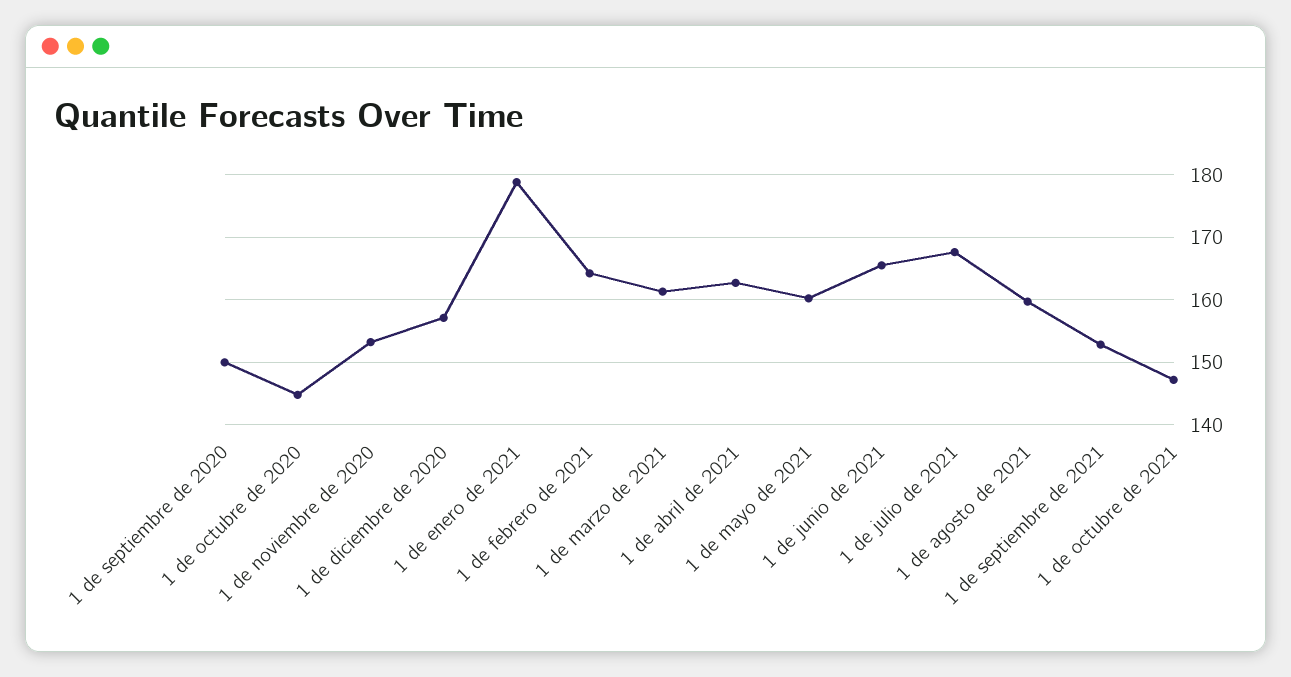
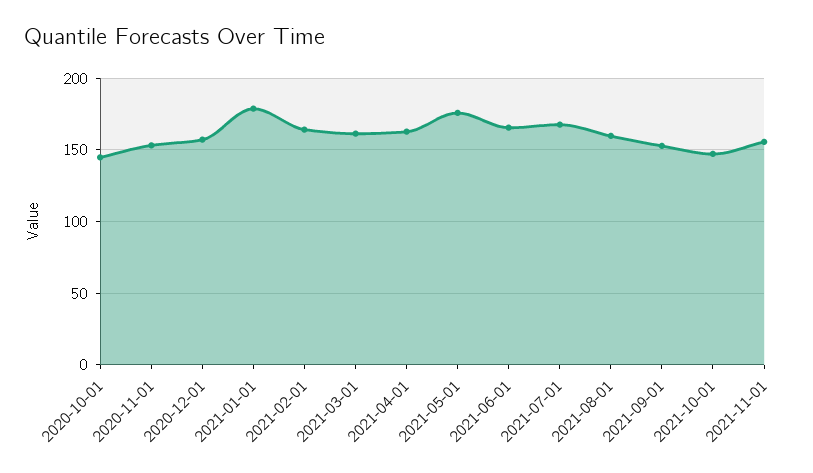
1 de septiembre de 2020: 150 -> none
1 de mayo de 2021: 160 -> 175
2021-11-01: none -> 155

